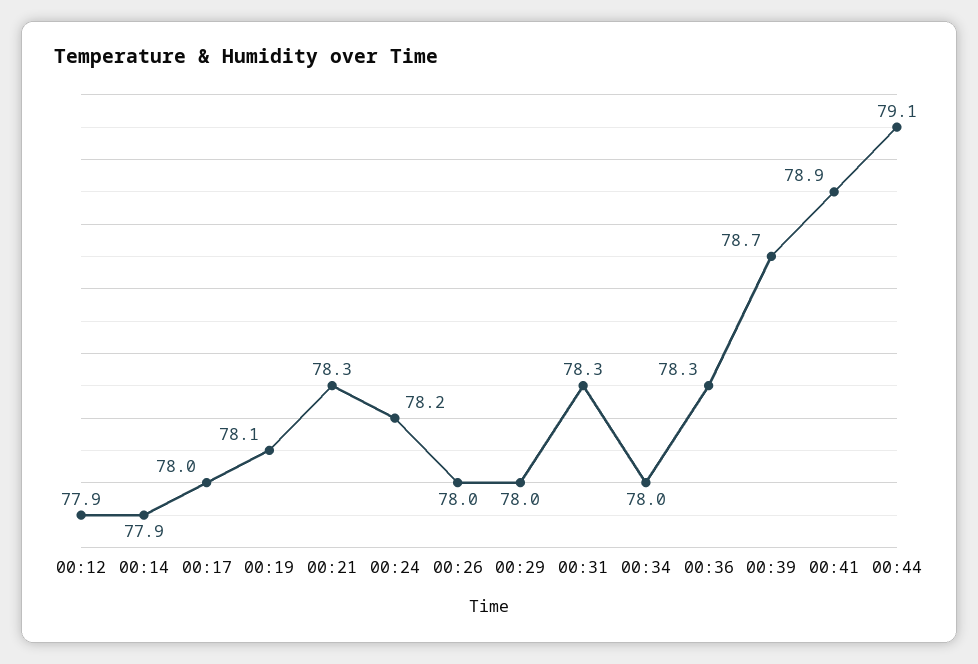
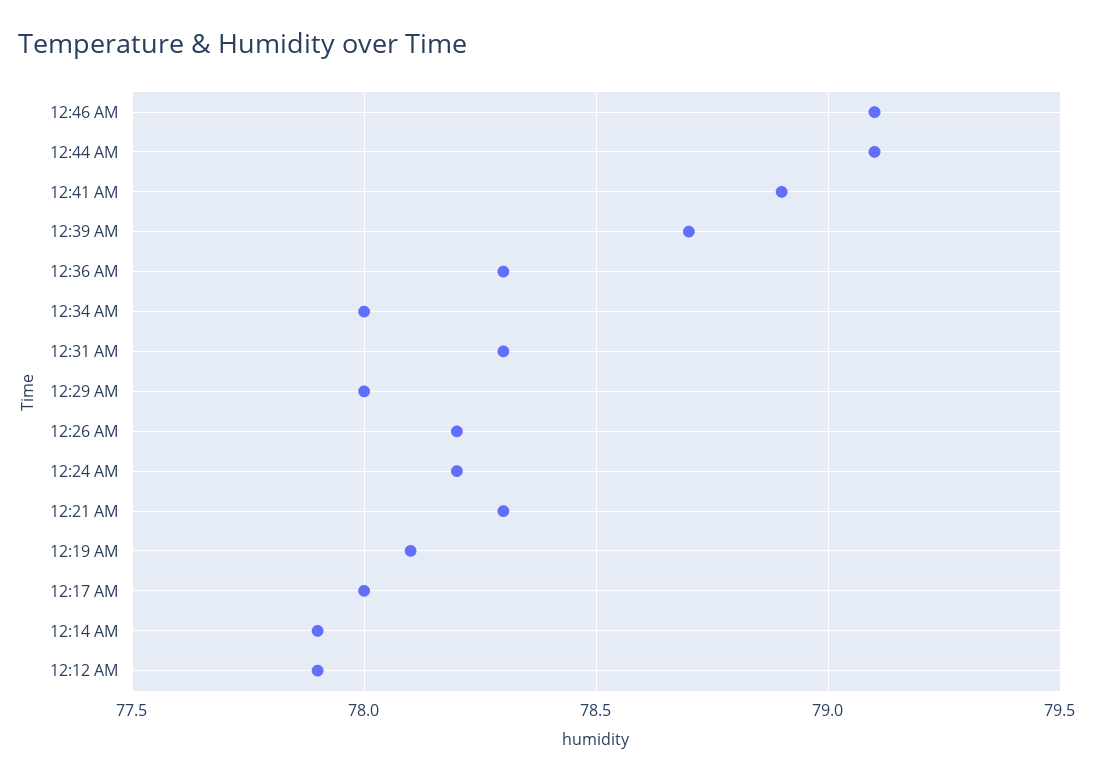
00:26: 78 -> 78.2
12:46 AM: none -> 79.1

